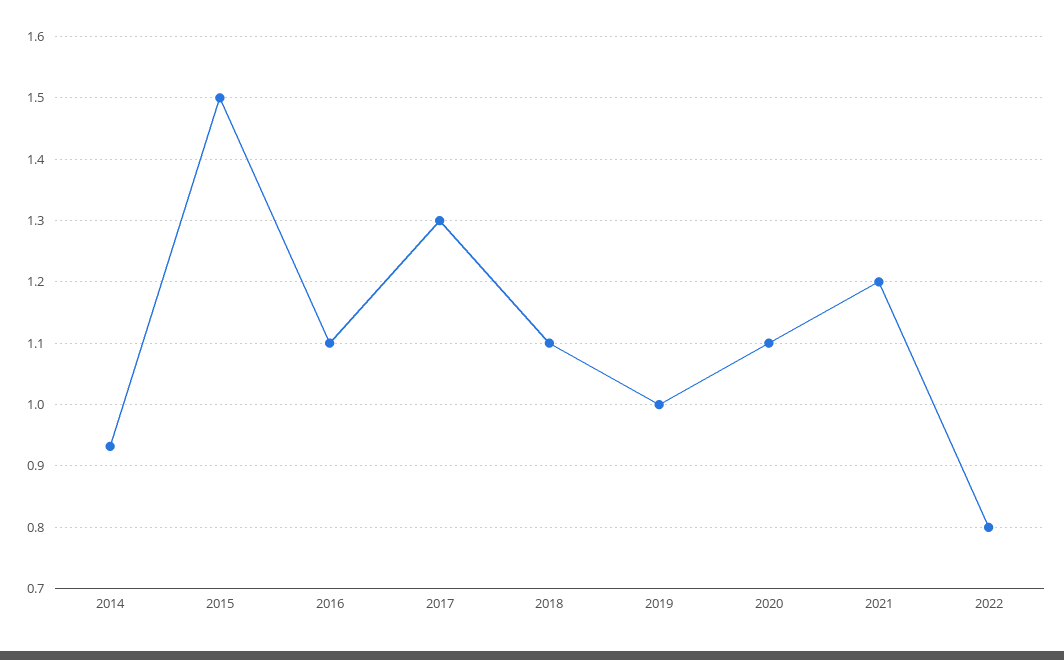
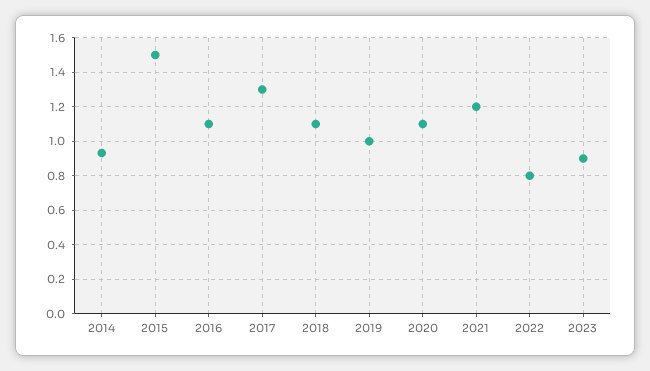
2023: none -> 0.9

